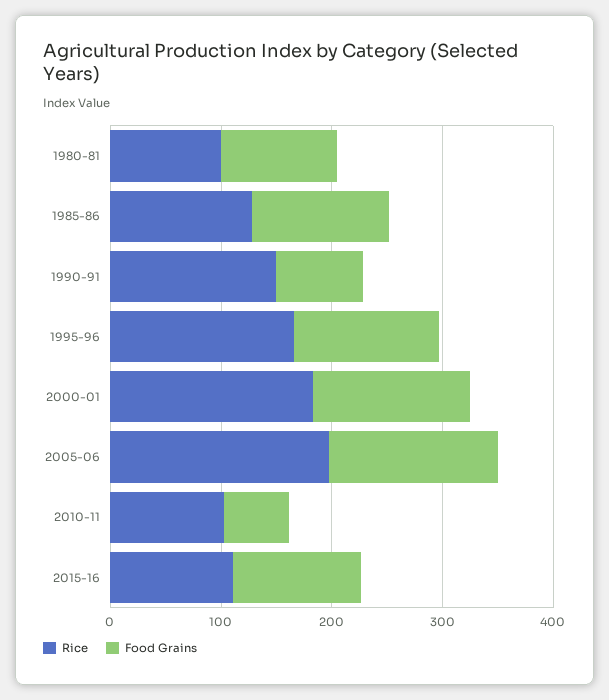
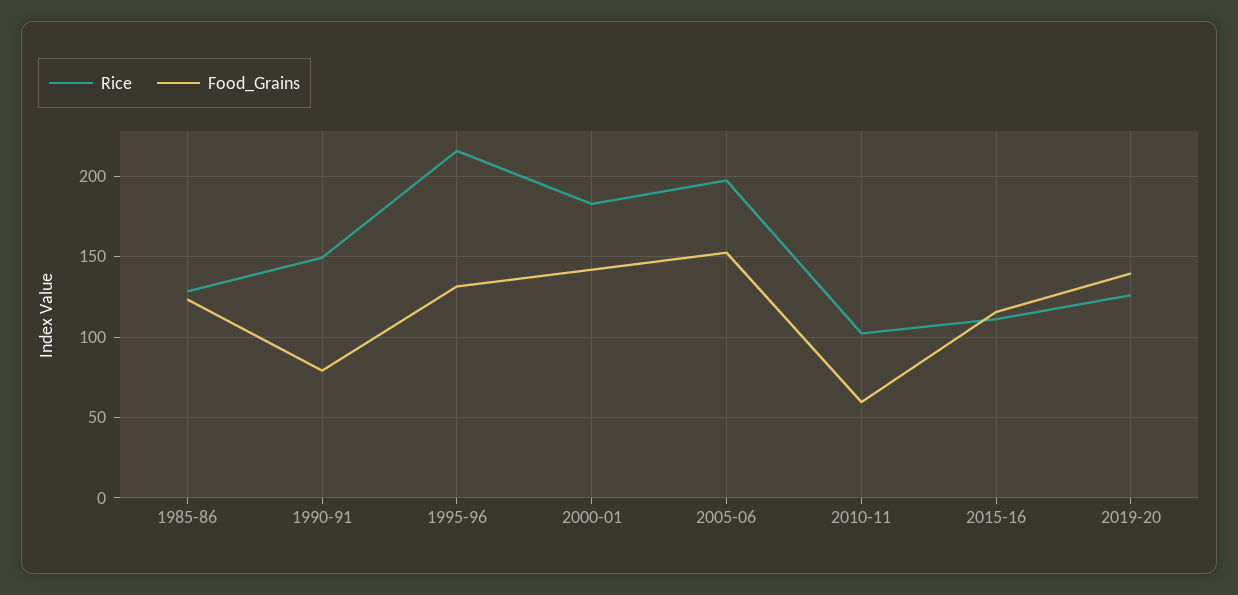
Rice, 1980-81: 100 -> none
Food Grains, 1980-81: 100 -> none
Rice, 1995-96: 160 -> 215
Rice, 2019-20: none -> 125
Food Grains, 2019-20: none -> 140

